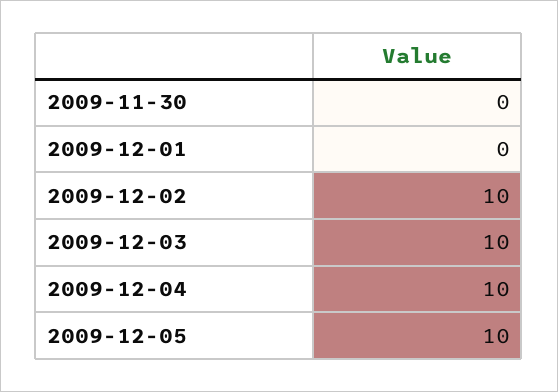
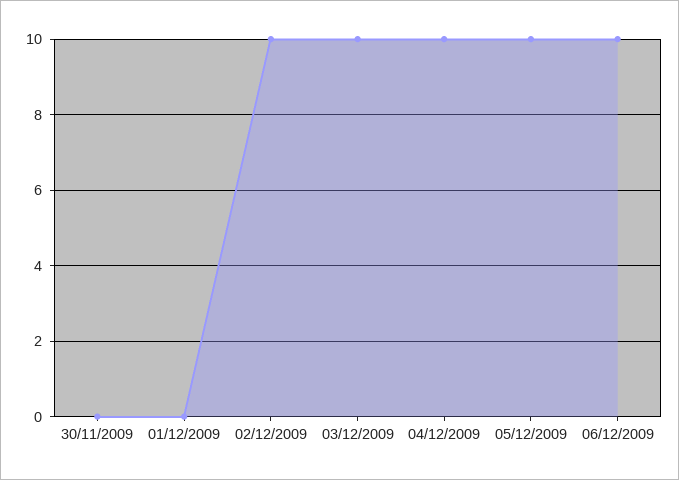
06/12/2009: none -> 10

